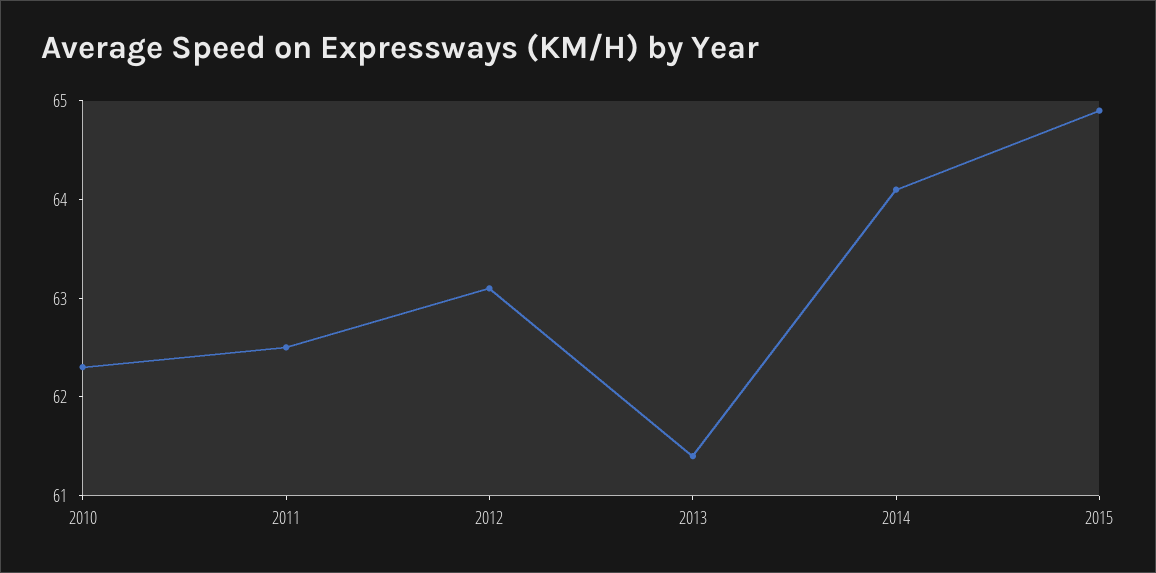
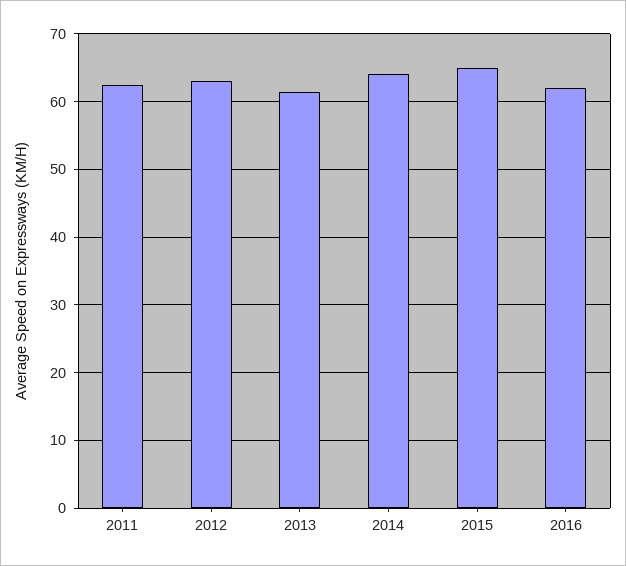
2010: 62.3 -> none
2016: none -> 62

